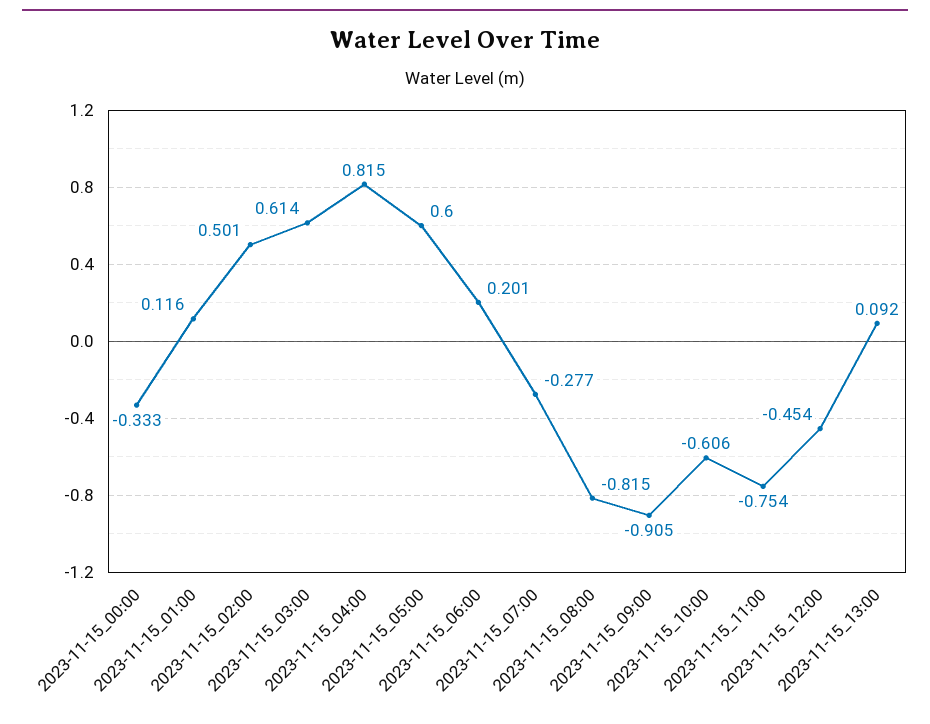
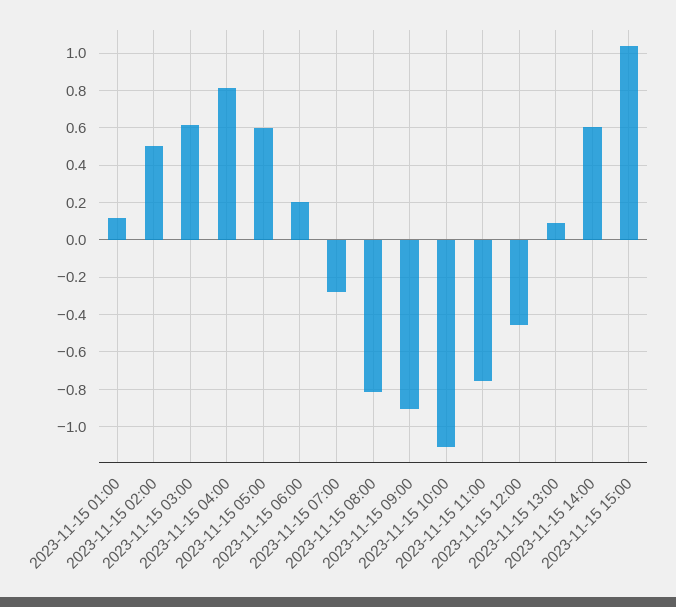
2023-11-15_00:00: -0.333 -> none
2023-11-15_10:00: -0.606 -> -1.1
2023-11-15 14:00: none -> 0.6
2023-11-15 15:00: none -> 1.05

